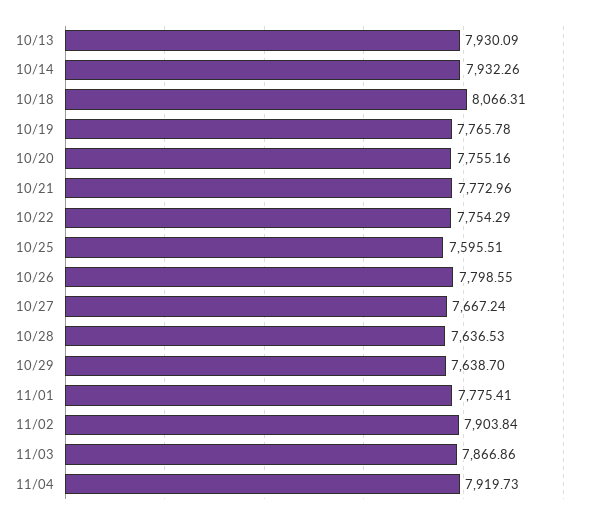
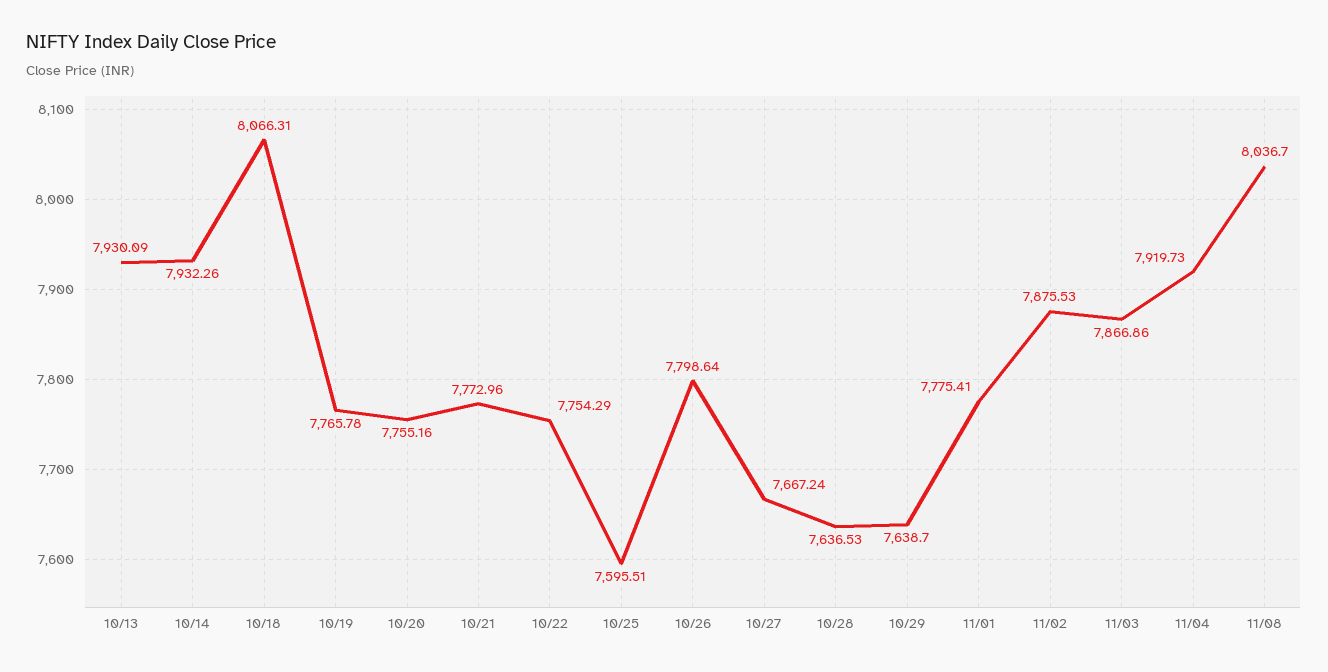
10/26: 7798.55 -> 7798.64
11/02: 7903.84 -> 7875.53
11/08: none -> 8036.7

